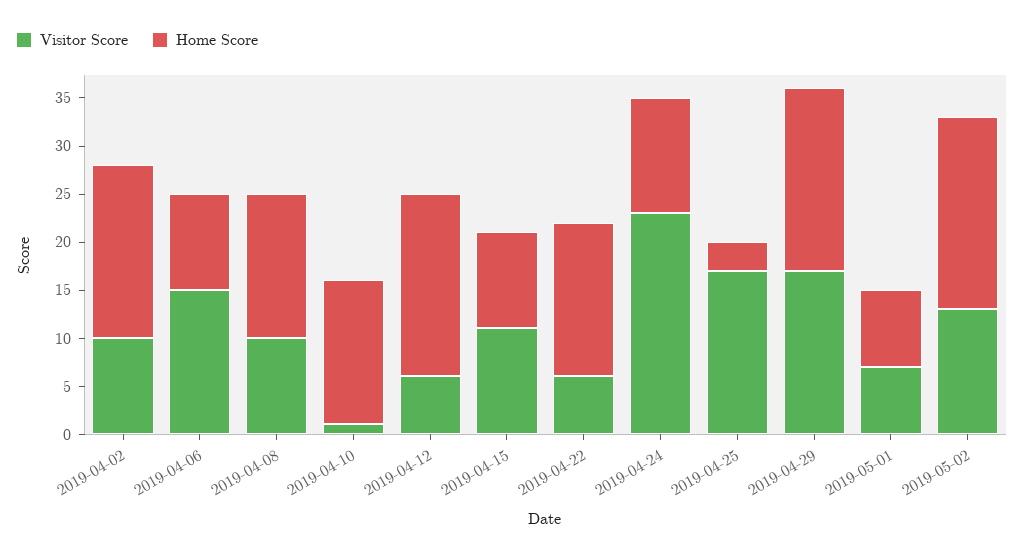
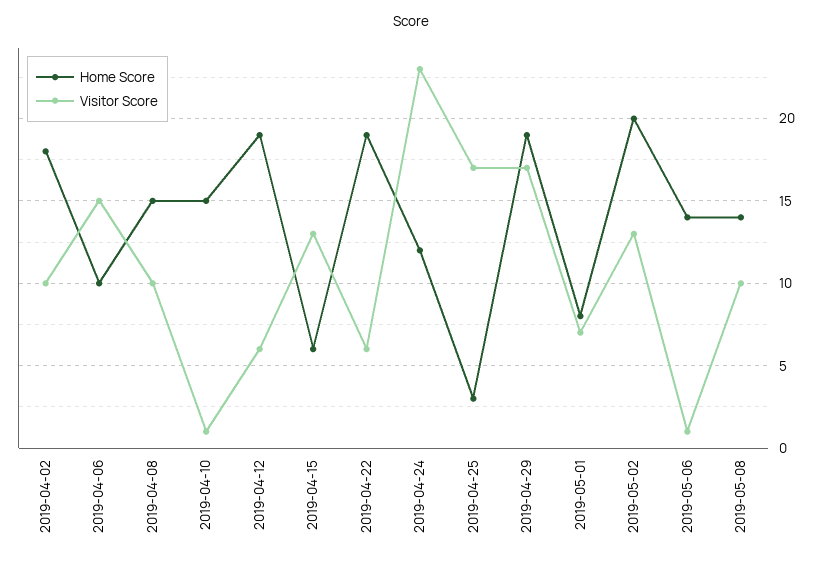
Visitor Score, 2019-04-15: 11 -> 13
Home Score, 2019-04-15: 10 -> 6
Home Score, 2019-04-22: 16 -> 19
Home Score, 2019-05-06: none -> 14
Visitor Score, 2019-05-06: none -> 1
Home Score, 2019-05-08: none -> 14
Visitor Score, 2019-05-08: none -> 10

